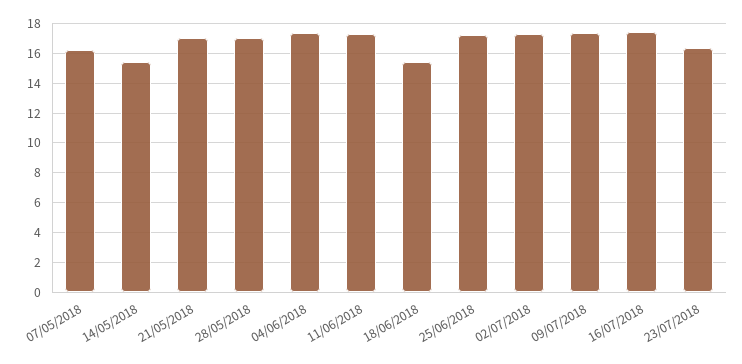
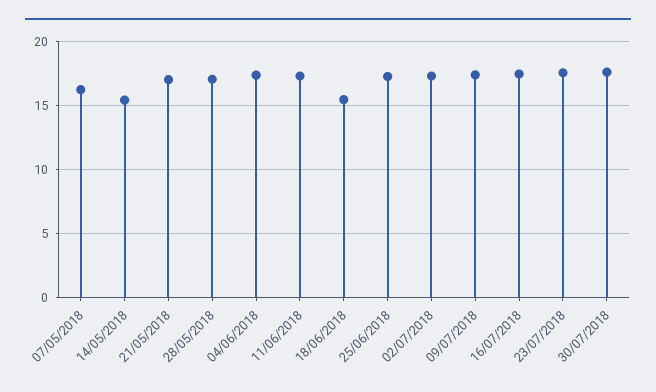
23/07/2018: 16.5 -> 17.5
30/07/2018: none -> 17.5

